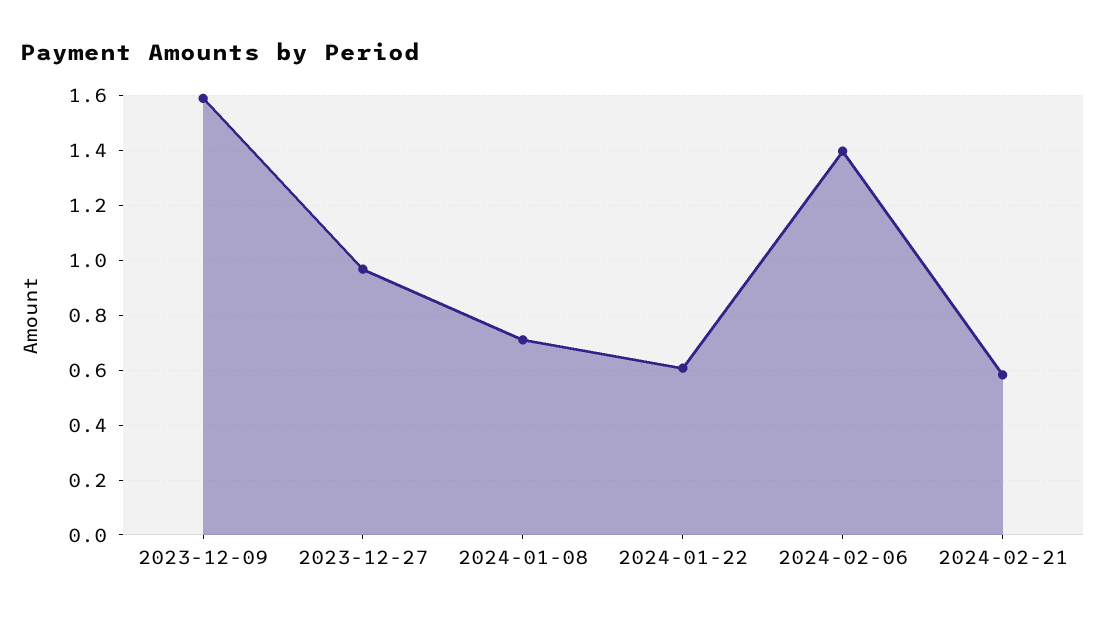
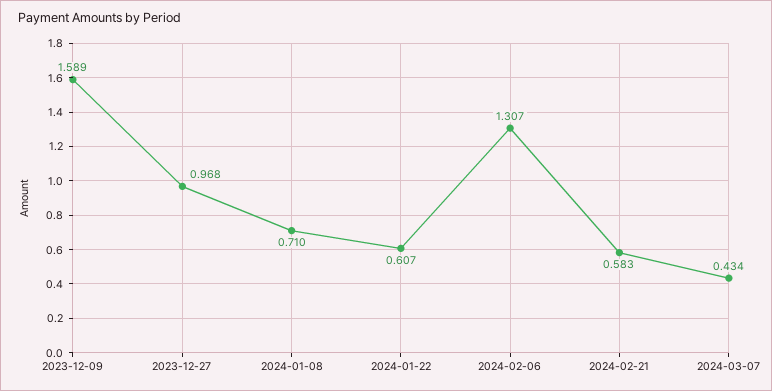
2024-02-06: 1.4 -> 1.307
2024-03-07: none -> 0.434

